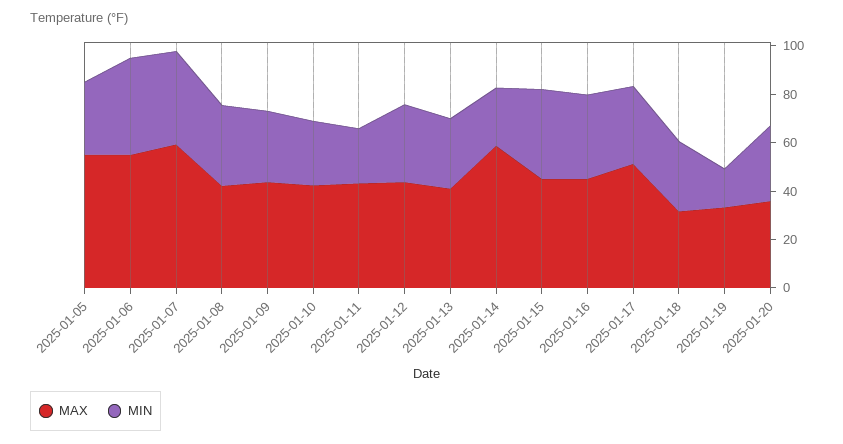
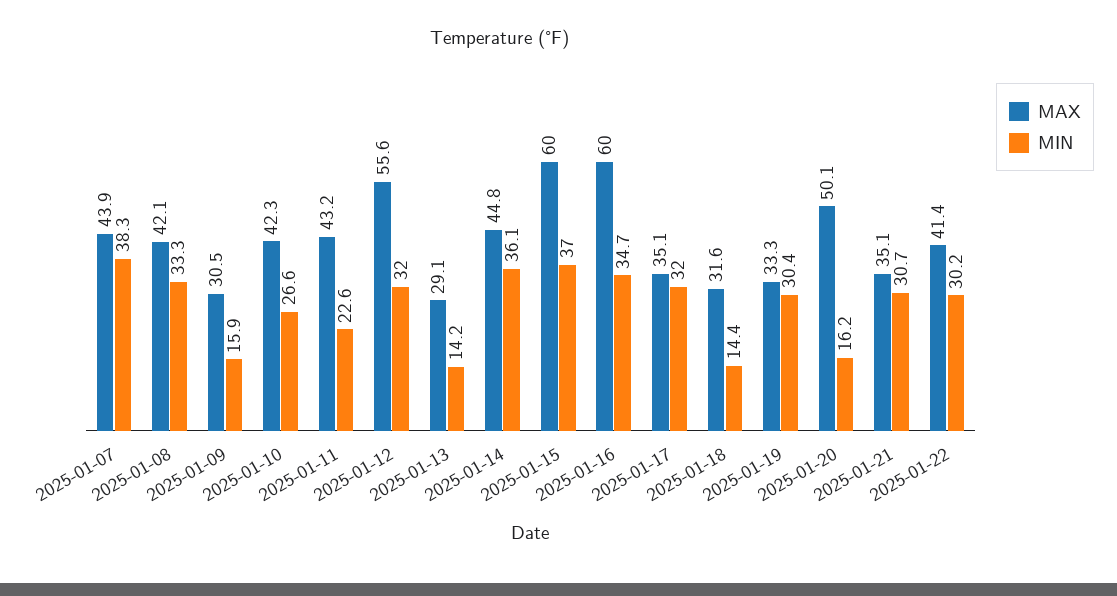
MAX, 2025-01-05: 55 -> none
MIN, 2025-01-05: 30 -> none
MAX, 2025-01-06: 55 -> none
MIN, 2025-01-06: 40 -> none
MAX, 2025-01-07: 60 -> 43.9
MAX, 2025-01-09: 45 -> 30.5
MIN, 2025-01-09: 30 -> 15.9
MAX, 2025-01-12: 45 -> 55.6
MAX, 2025-01-13: 40 -> 29.1
MIN, 2025-01-13: 30 -> 14.2
MAX, 2025-01-14: 60 -> 44.8
MIN, 2025-01-14: 25 -> 36.1
MAX, 2025-01-15: 45 -> 60
MAX, 2025-01-16: 45 -> 60
MAX, 2025-01-17: 50 -> 35.1
MIN, 2025-01-18: 30 -> 14.4
MIN, 2025-01-19: 15 -> 30.4
MAX, 2025-01-20: 35 -> 50.1
MIN, 2025-01-20: 30 -> 16.2
MAX, 2025-01-21: none -> 35.1
MIN, 2025-01-21: none -> 30.7
MAX, 2025-01-22: none -> 41.4
MIN, 2025-01-22: none -> 30.2

